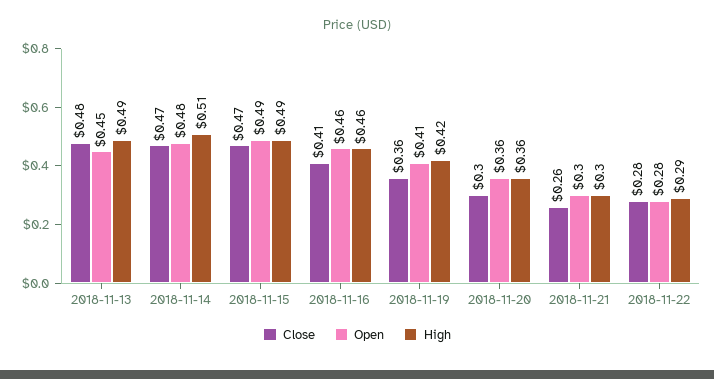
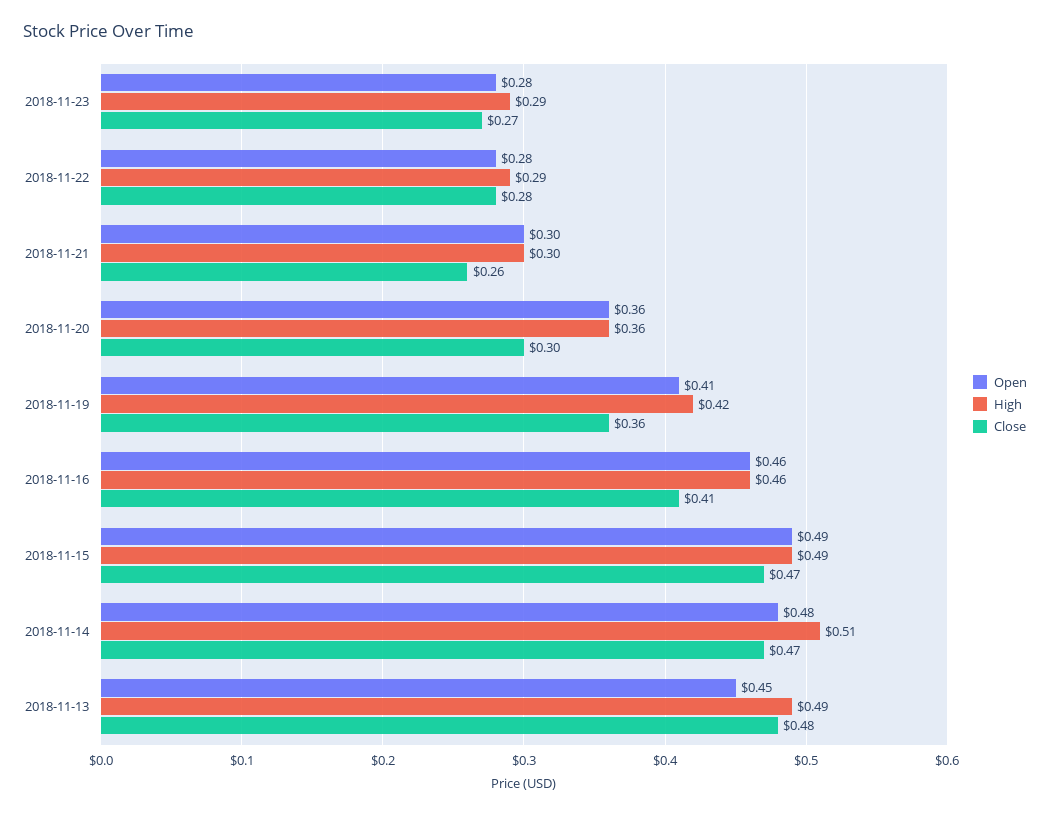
Open, 2018-11-23: none -> 0.28
High, 2018-11-23: none -> 0.29
Close, 2018-11-23: none -> 0.27

